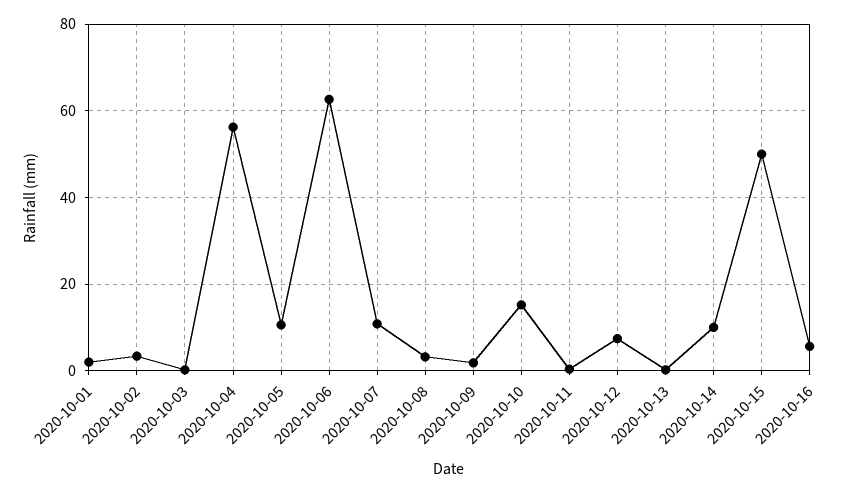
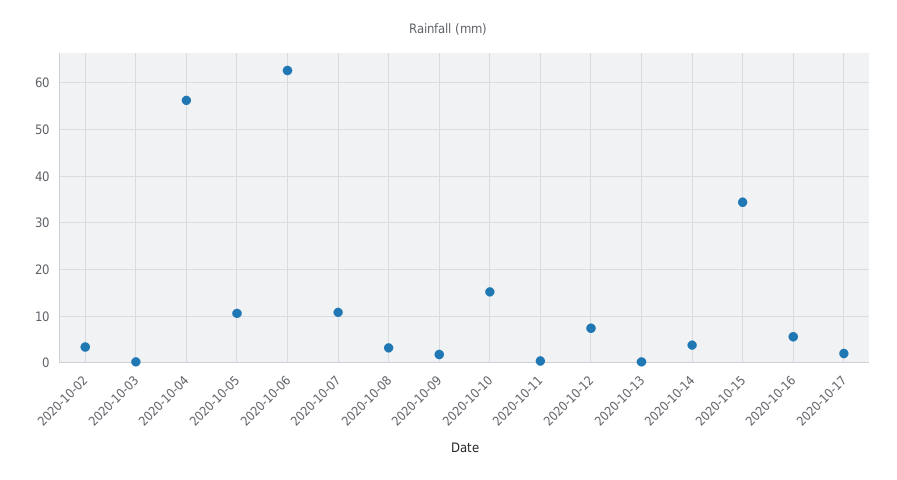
2020-10-01: 2 -> none
2020-10-14: 10 -> 4
2020-10-15: 50 -> 34
2020-10-17: none -> 2

